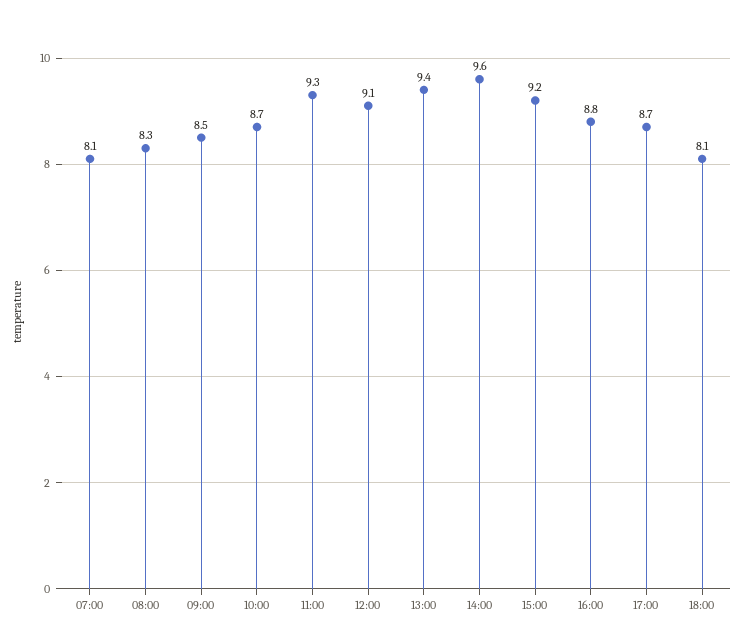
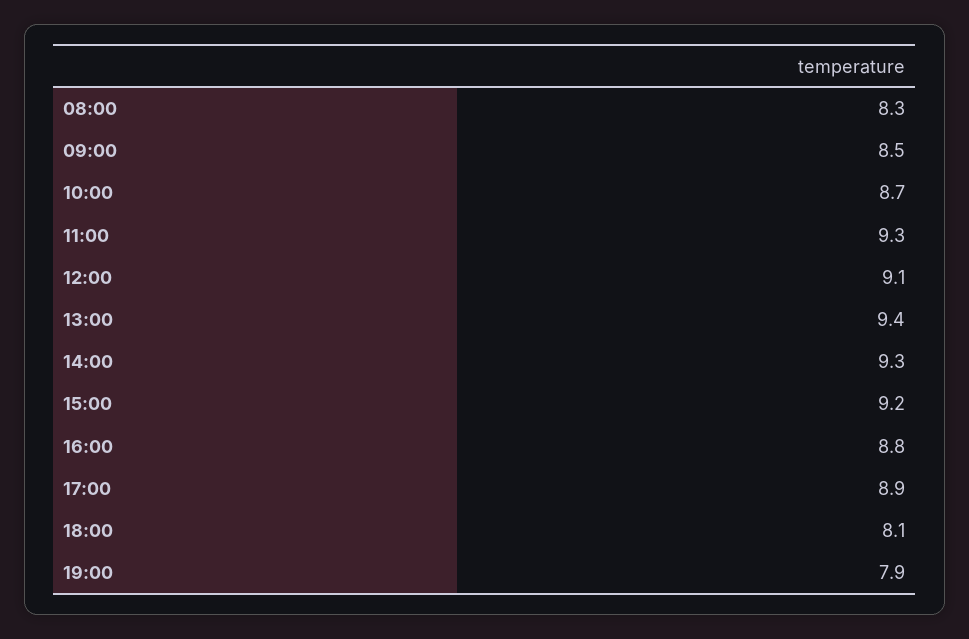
07:00: 8.1 -> none
14:00: 9.6 -> 9.3
17:00: 8.7 -> 8.9
19:00: none -> 7.9

